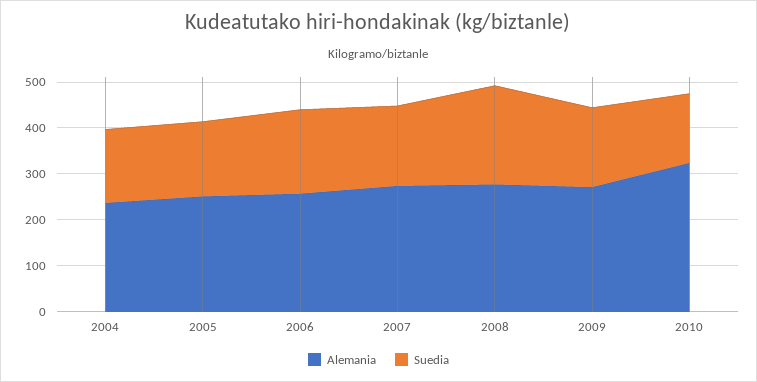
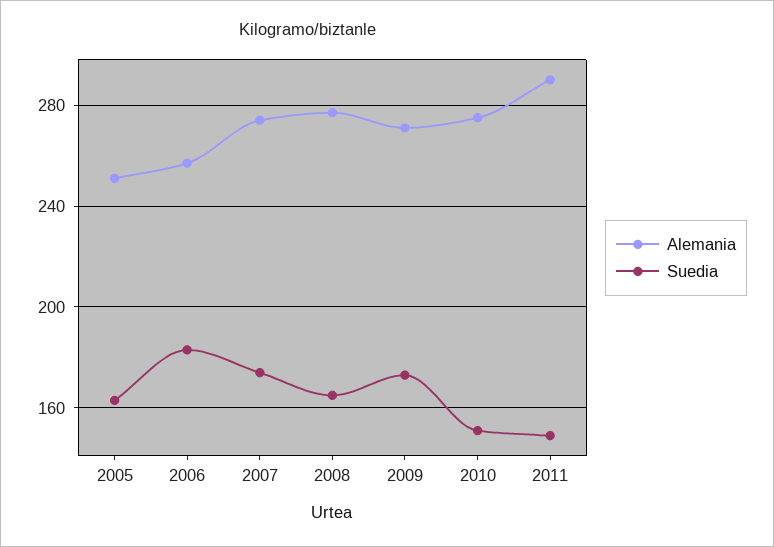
Alemania, 2004: 240 -> none
Suedia, 2004: 160 -> none
Suedia, 2008: 220 -> 165
Alemania, 2010: 320 -> 275
Alemania, 2011: none -> 290
Suedia, 2011: none -> 150

